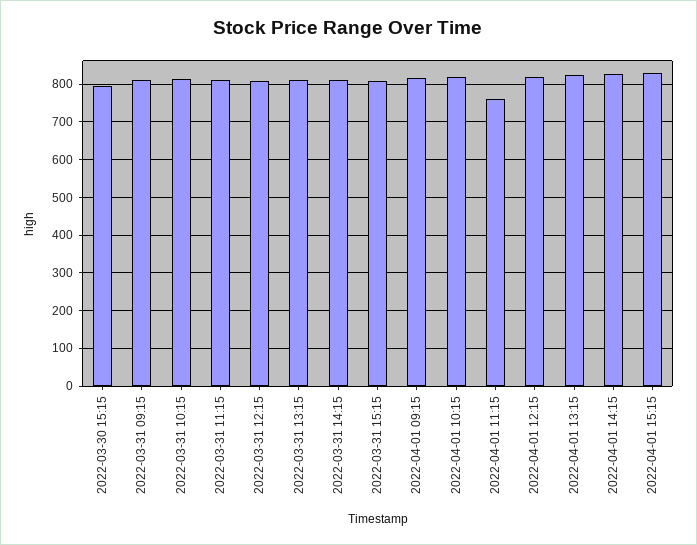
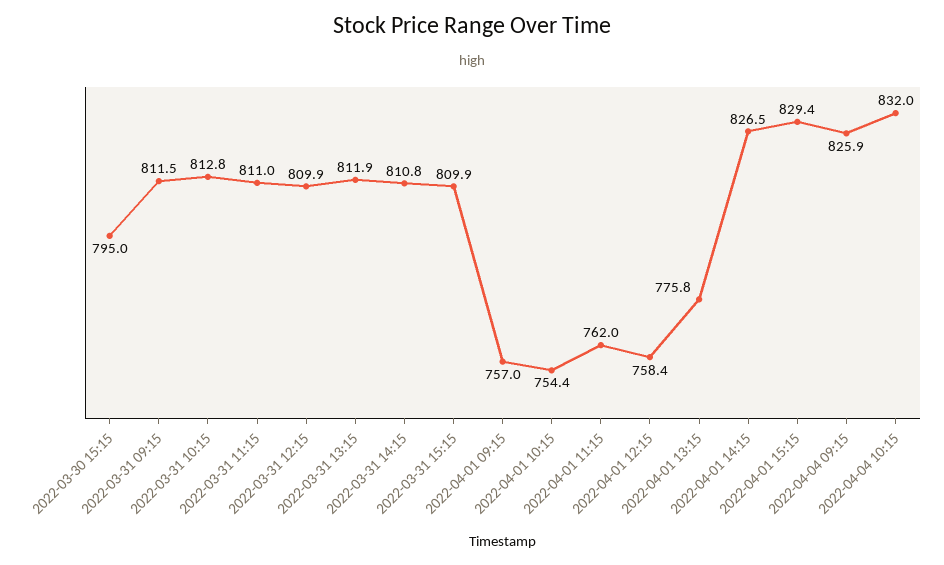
2022-04-01 09:15: 820 -> 757
2022-04-01 10:15: 820 -> 754.4
2022-04-01 12:15: 820 -> 758.4
2022-04-01 13:15: 820 -> 775.8
2022-04-04 09:15: none -> 825.9
2022-04-04 10:15: none -> 832

